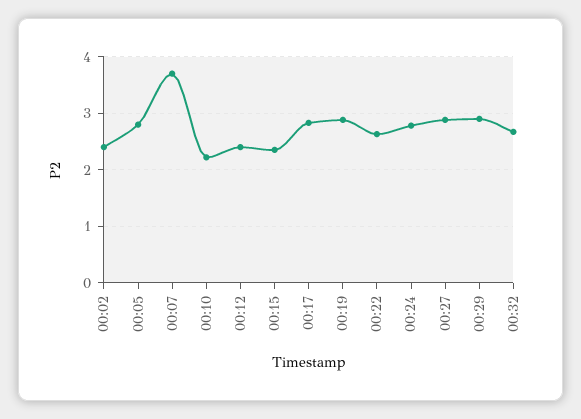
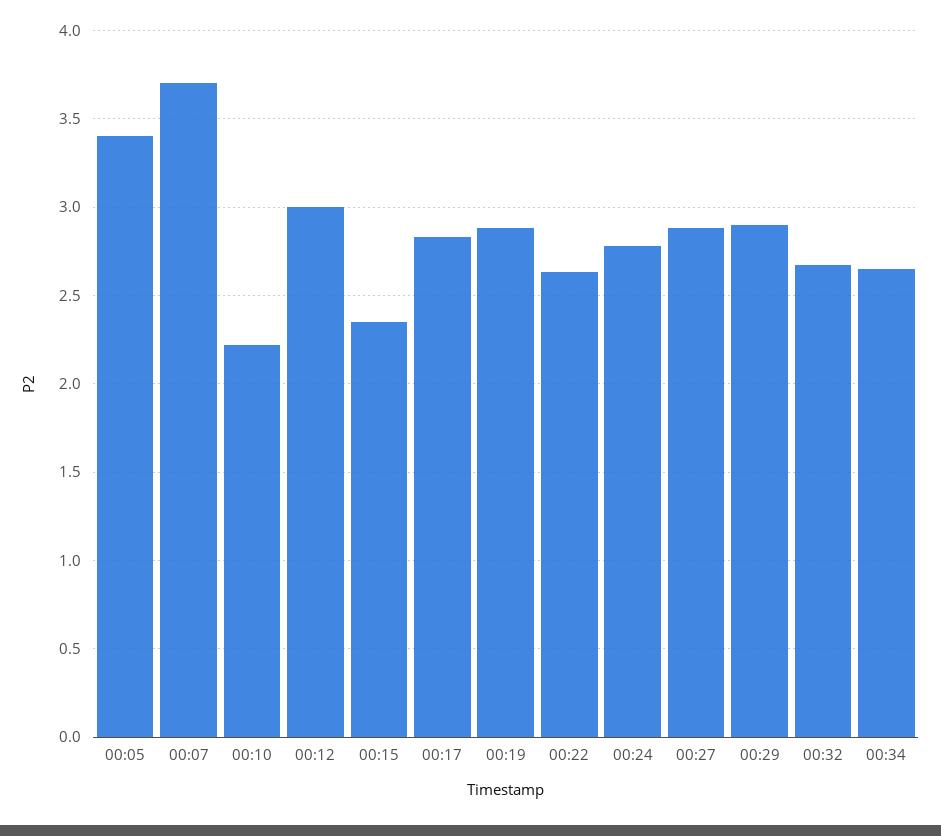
00:02: 2.4 -> none
00:05: 2.8 -> 3.4
00:12: 2.4 -> 3
00:34: none -> 2.65

